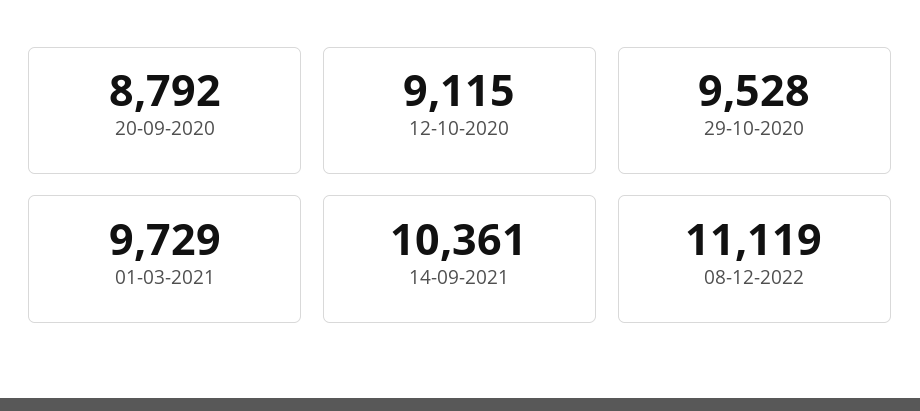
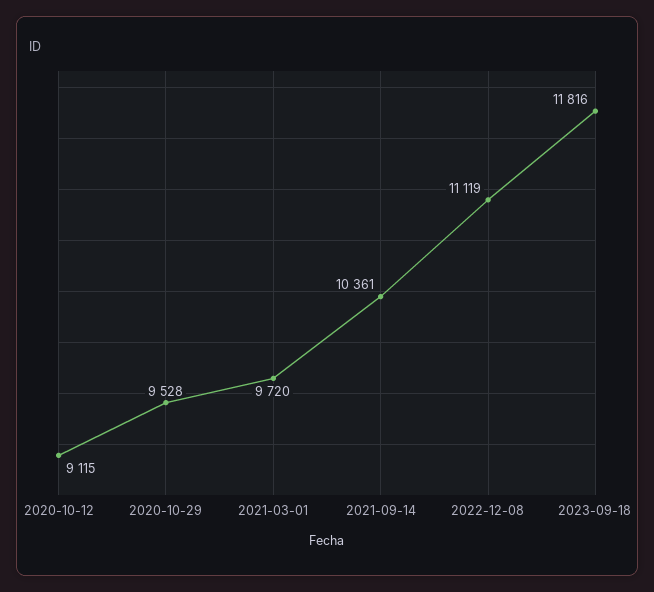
20-09-2020: 8792 -> none
01-03-2021: 9729 -> 9720
2023-09-18: none -> 11816

